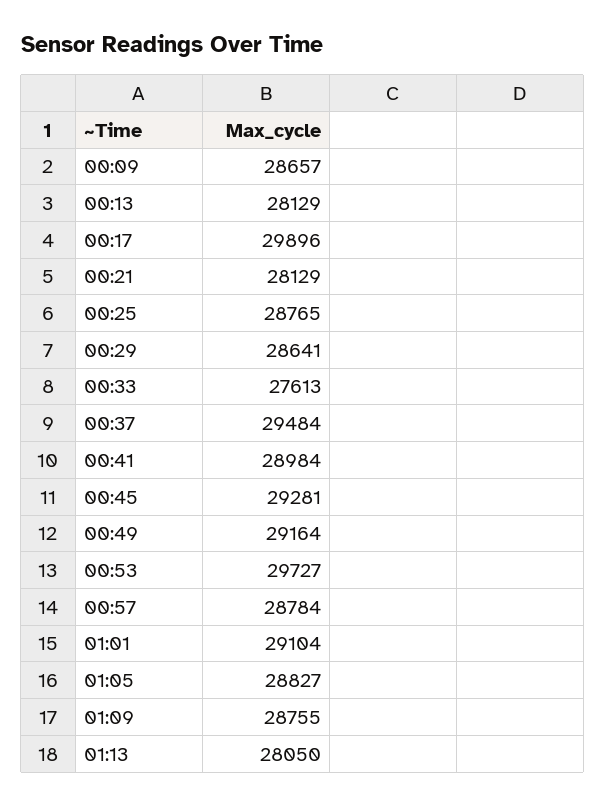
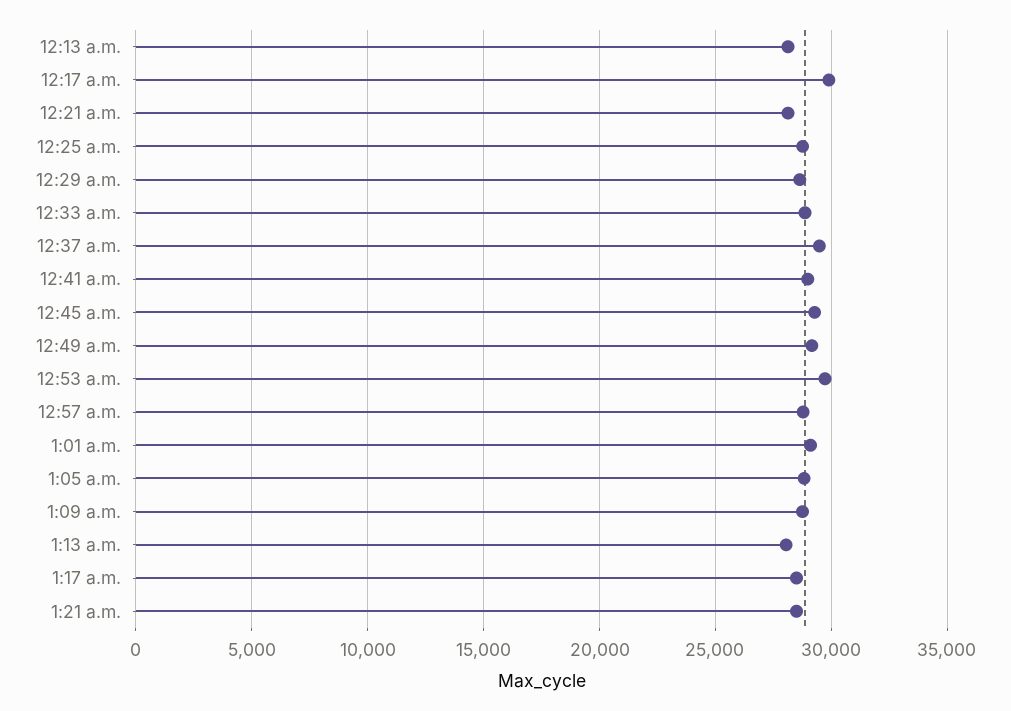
00:09: 28657 -> none
00:33: 27613 -> 29000
1:17 a.m.: none -> 28500
1:21 a.m.: none -> 28500

